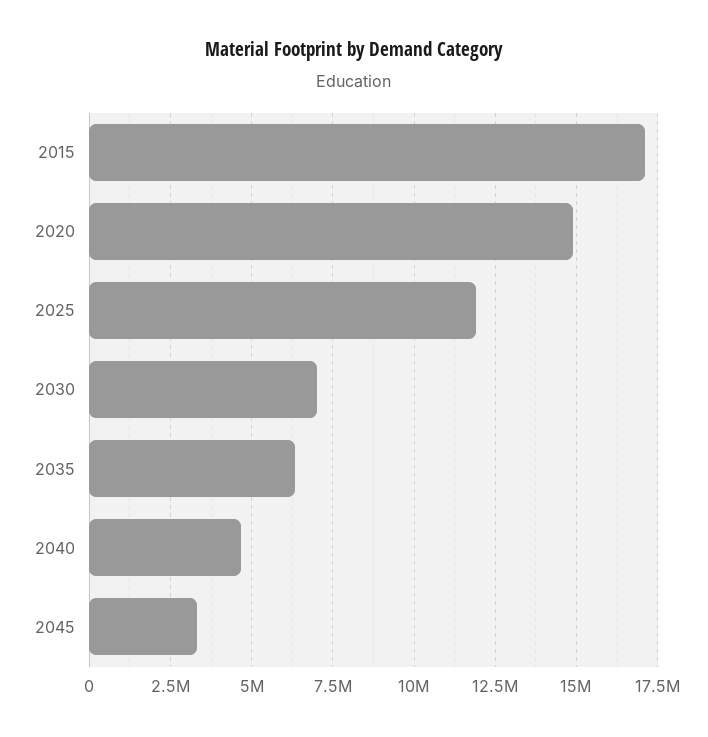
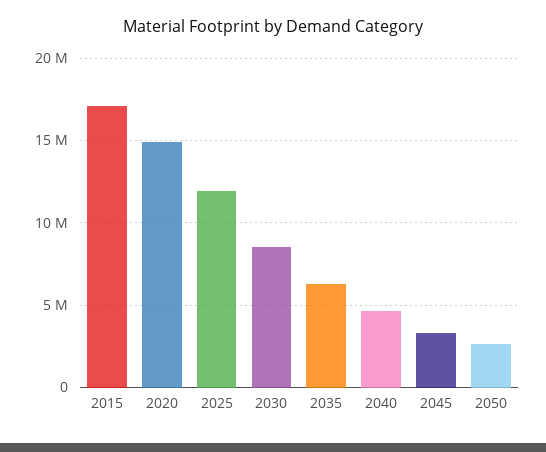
2030: 7000000 -> 8500000
2050: none -> 2500000

